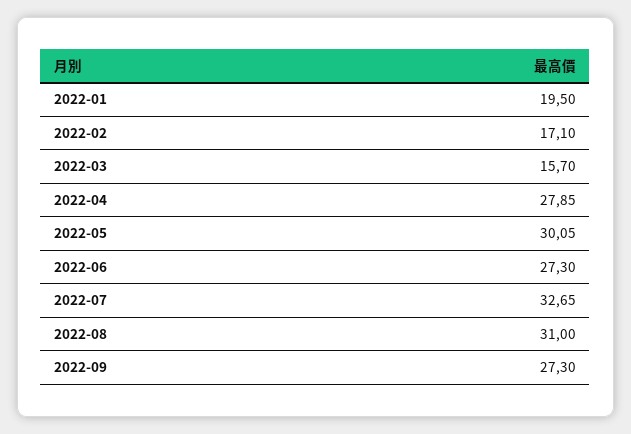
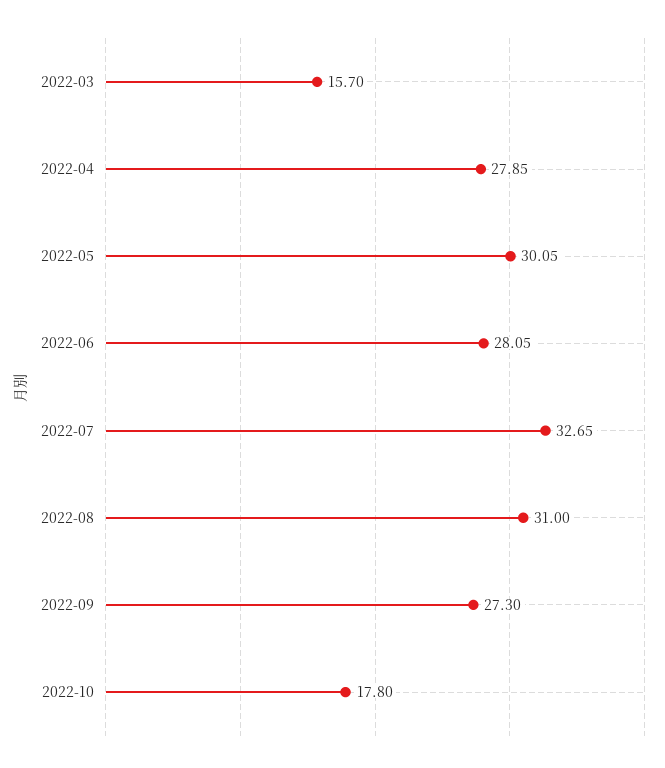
2022-01: 19.5 -> none
2022-02: 17.1 -> none
2022-06: 27.3 -> 28.05
2022-10: none -> 17.8

